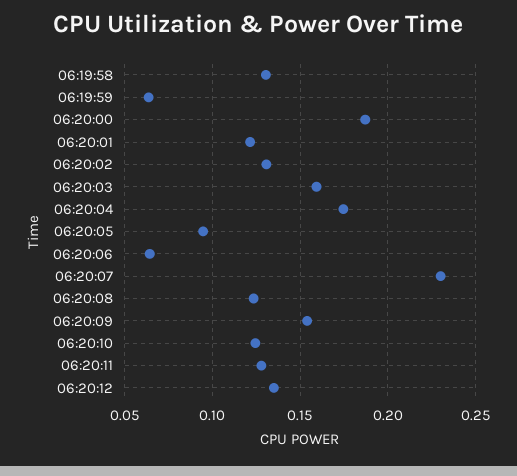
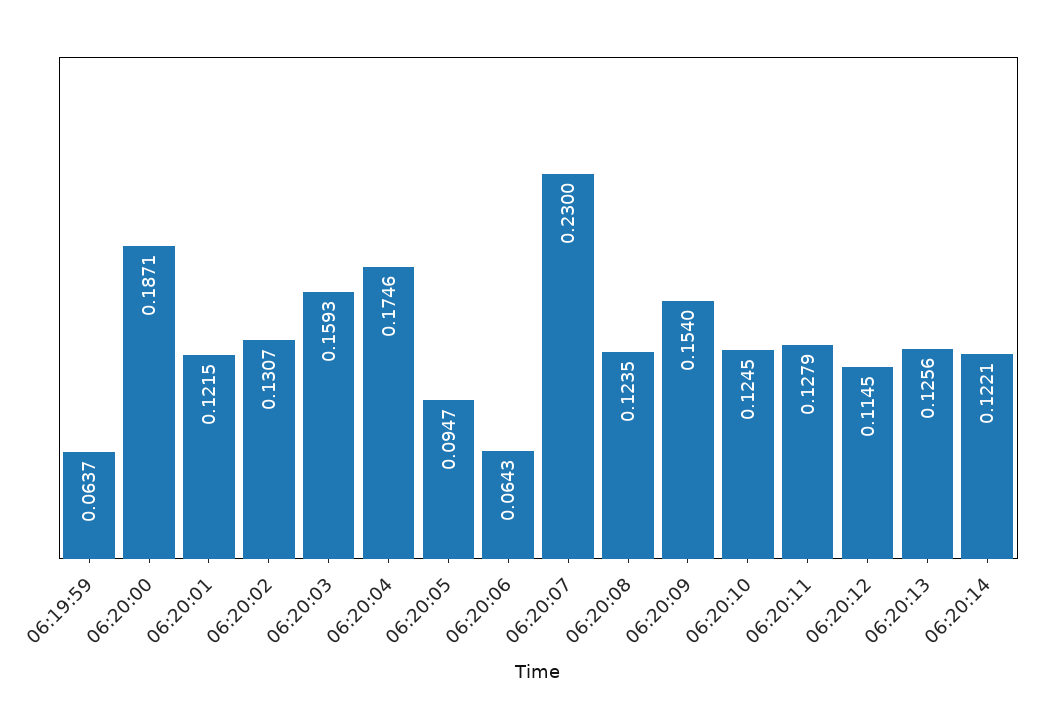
06:19:58: 0.13 -> none
06:20:12: 0.135 -> 0.1145
06:20:13: none -> 0.1256
06:20:14: none -> 0.1221

